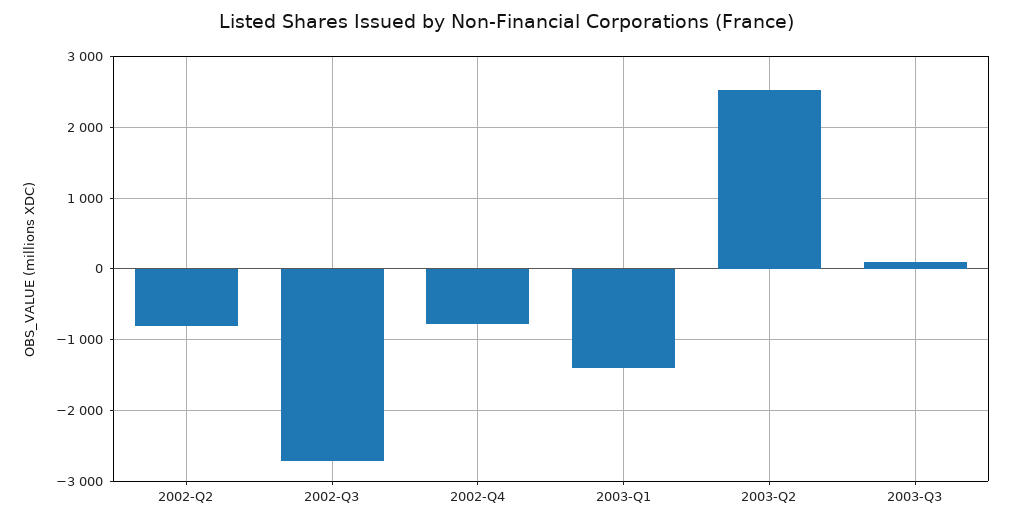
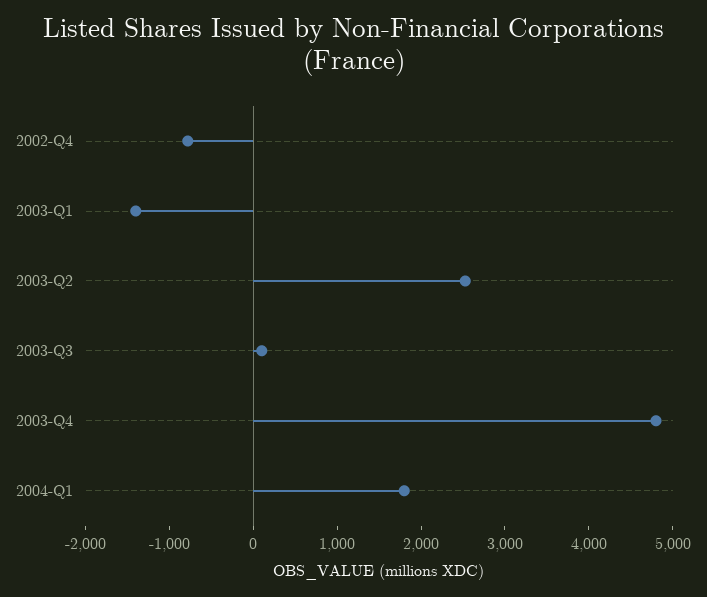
2002-Q2: -800 -> none
2002-Q3: -2700 -> none
2003-Q4: none -> 4800
2004-Q1: none -> 1800

